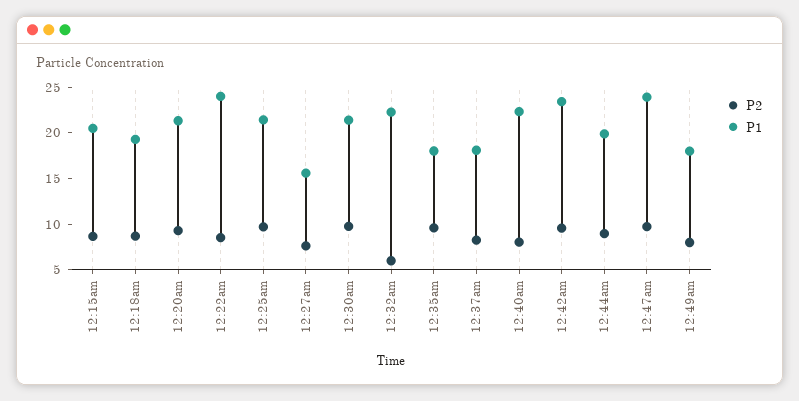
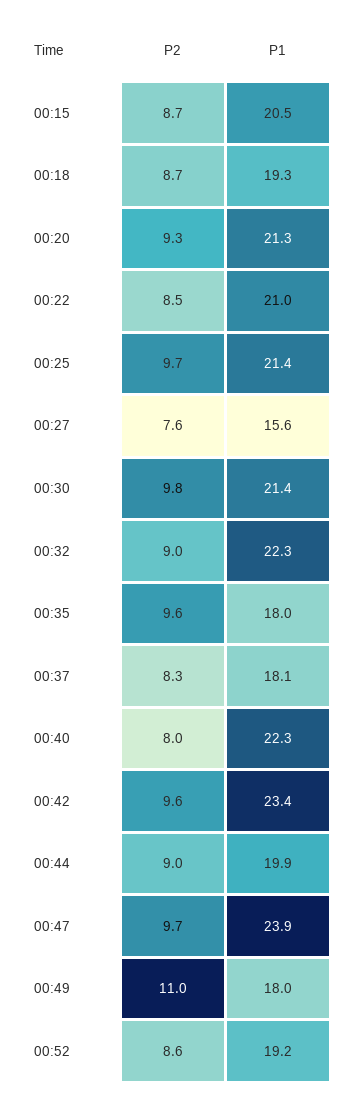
P1, 12:22am: 24 -> 21
P2, 12:32am: 6 -> 9
P2, 12:49am: 8 -> 11
P2, 00:52: none -> 8.6
P1, 00:52: none -> 19.2

